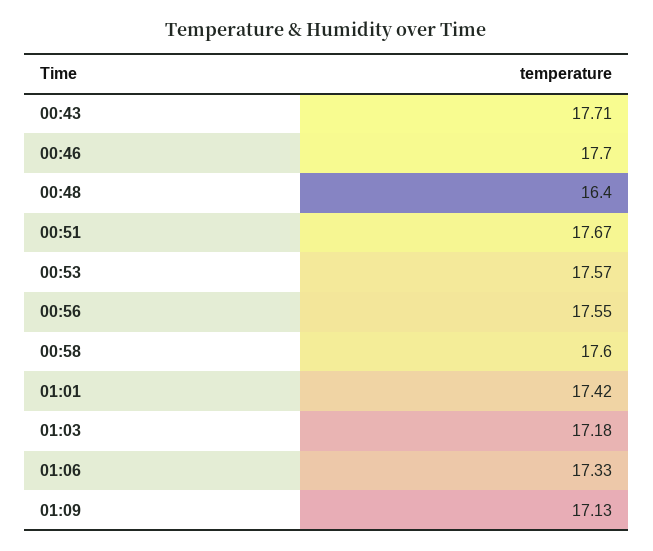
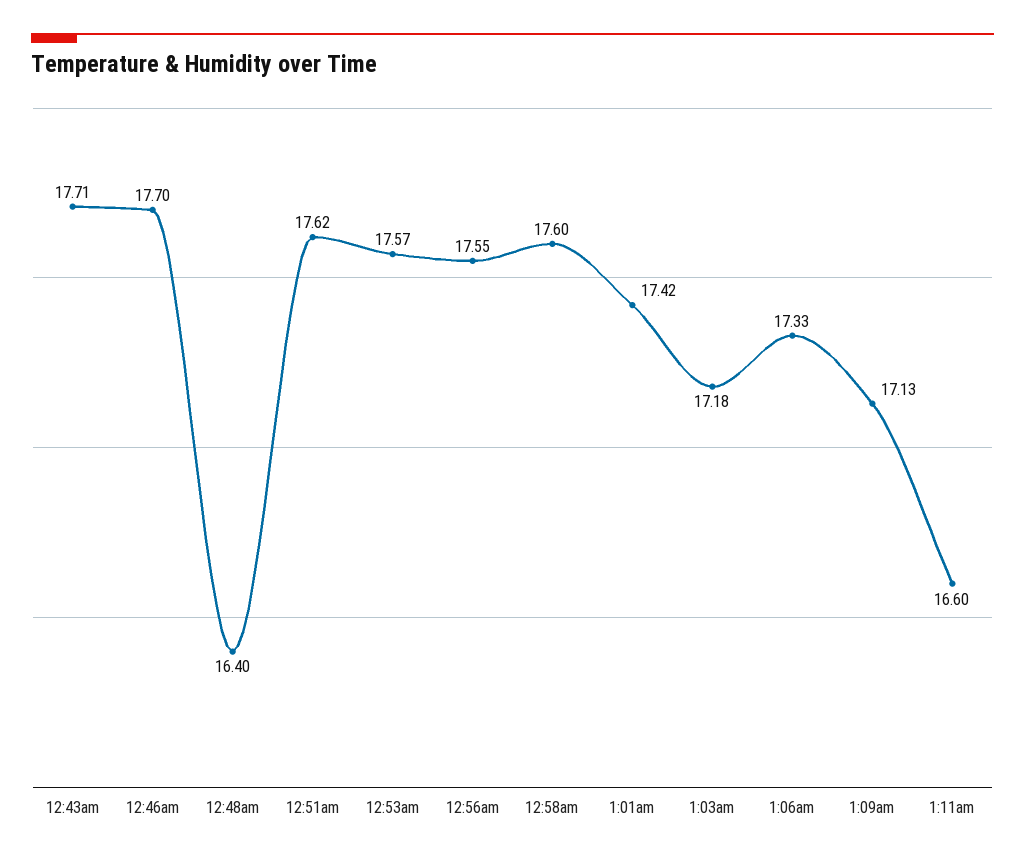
00:51: 17.67 -> 17.62
1:11am: none -> 16.6

